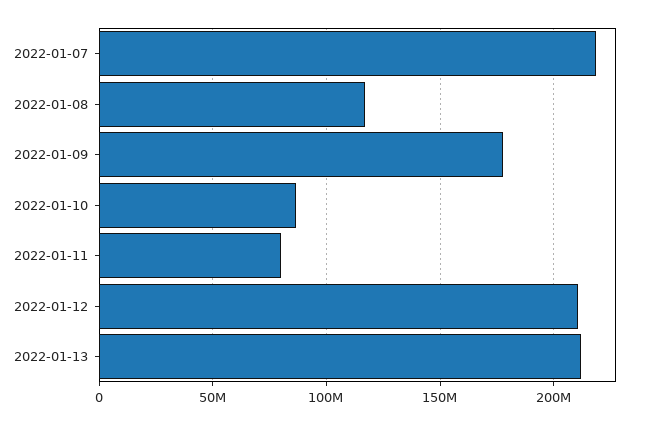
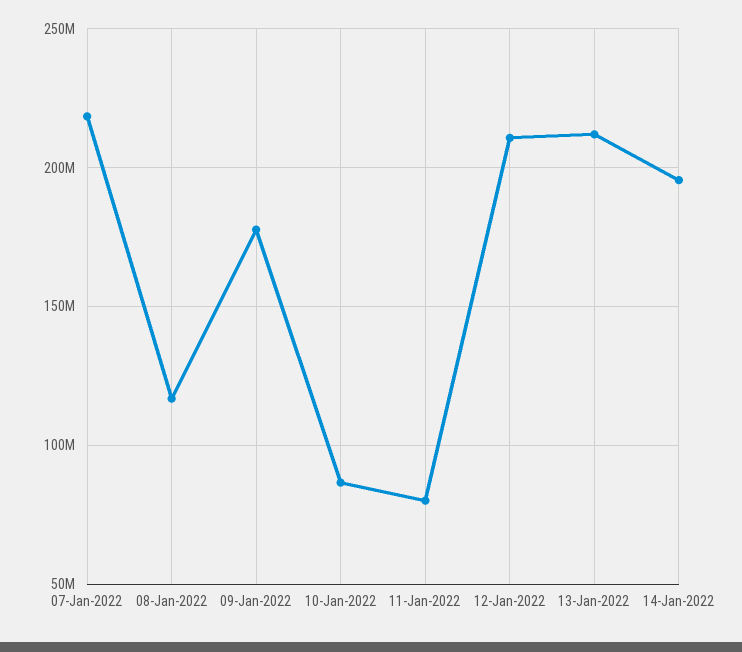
14-Jan-2022: none -> 195000000

